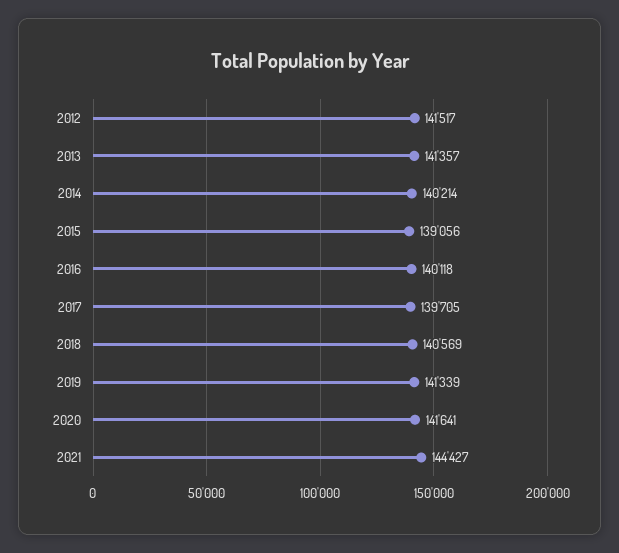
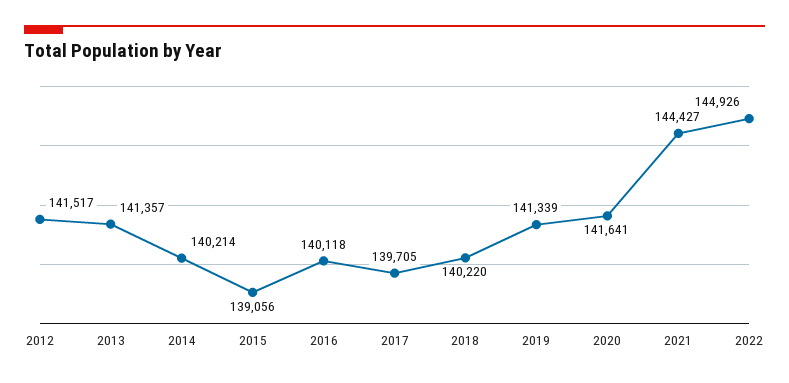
2018: 140569 -> 140220
2022: none -> 144926

